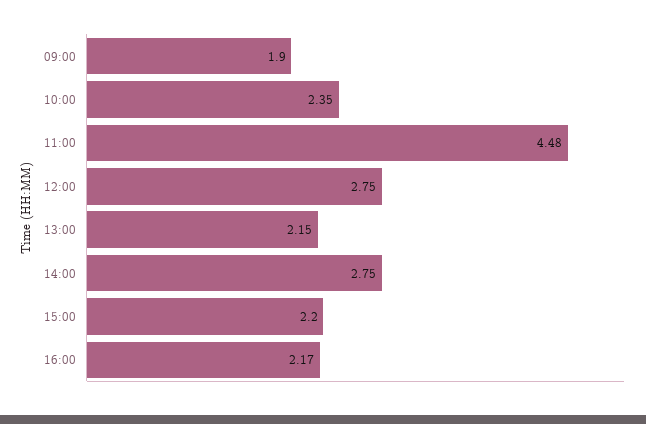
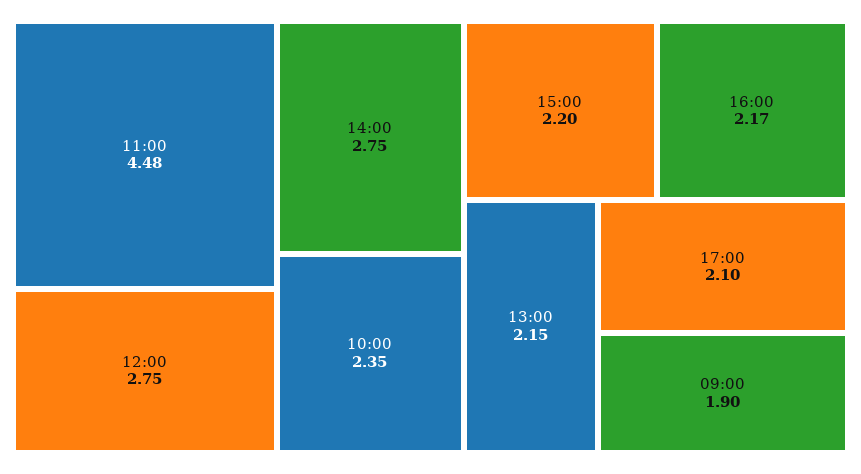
17:00: none -> 2.1

